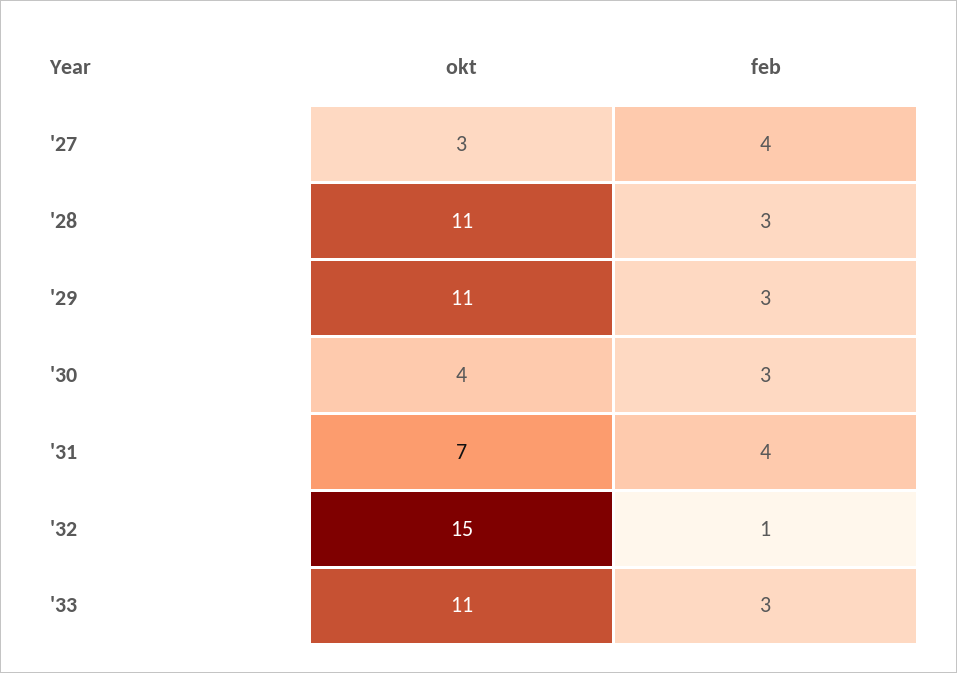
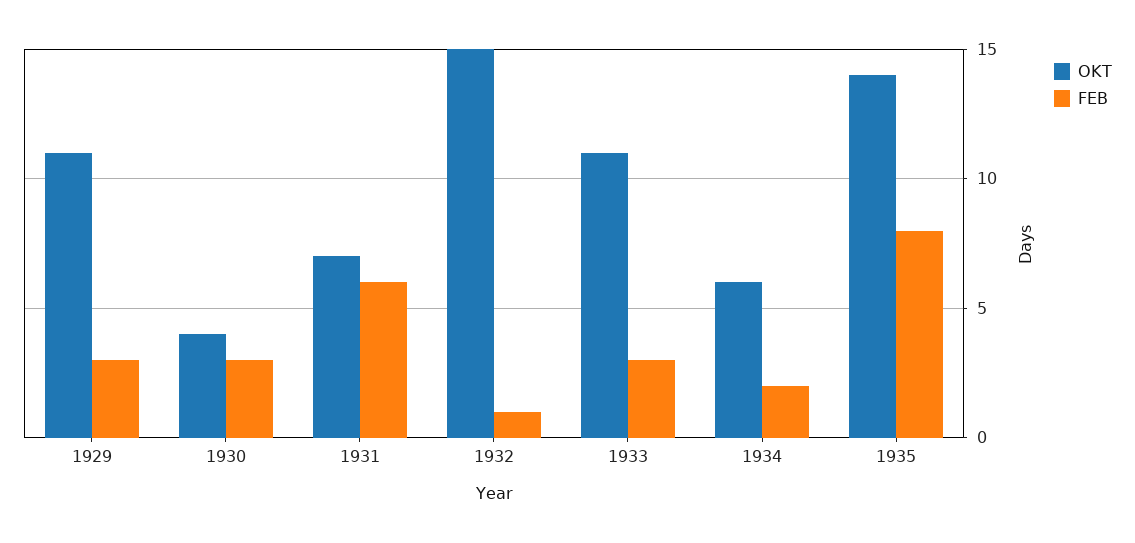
okt, '27: 3 -> none
feb, '27: 4 -> none
okt, '28: 11 -> none
feb, '28: 3 -> none
feb, '31: 4 -> 6
okt, 1934: none -> 6
feb, 1934: none -> 2
okt, 1935: none -> 14
feb, 1935: none -> 8

